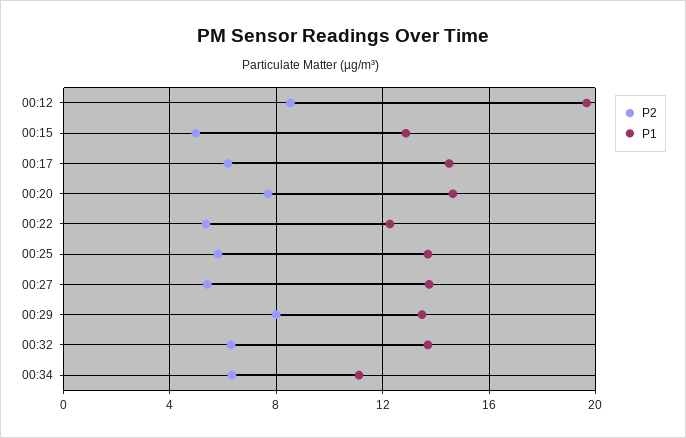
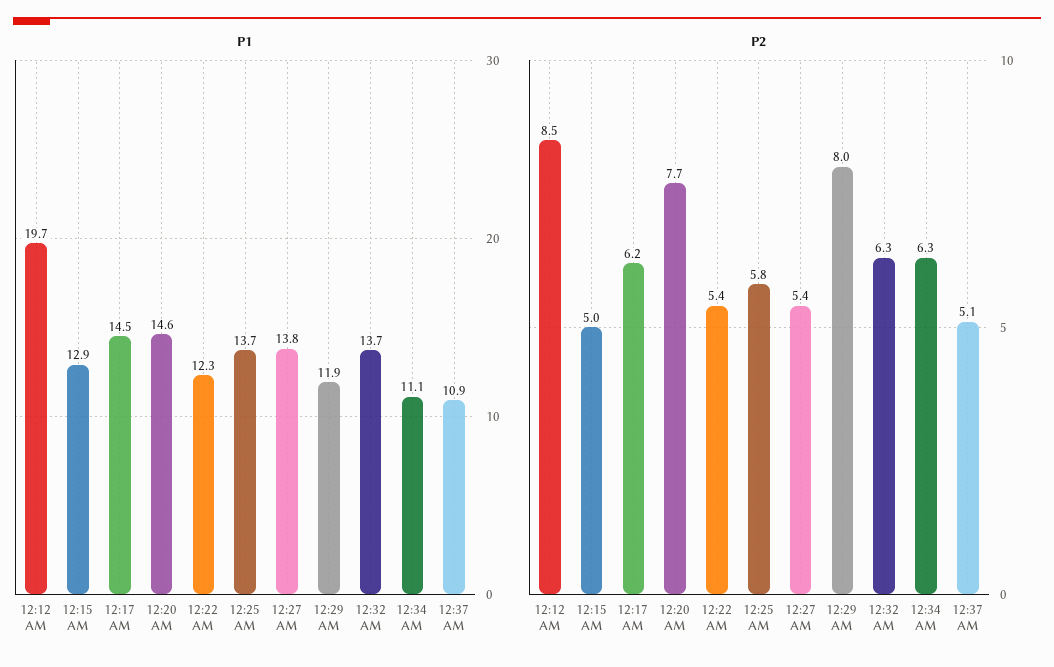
P1, 00:29: 13.5 -> 11.9
P1, 12:37 AM: none -> 10.9
P2, 12:37 AM: none -> 5.1

